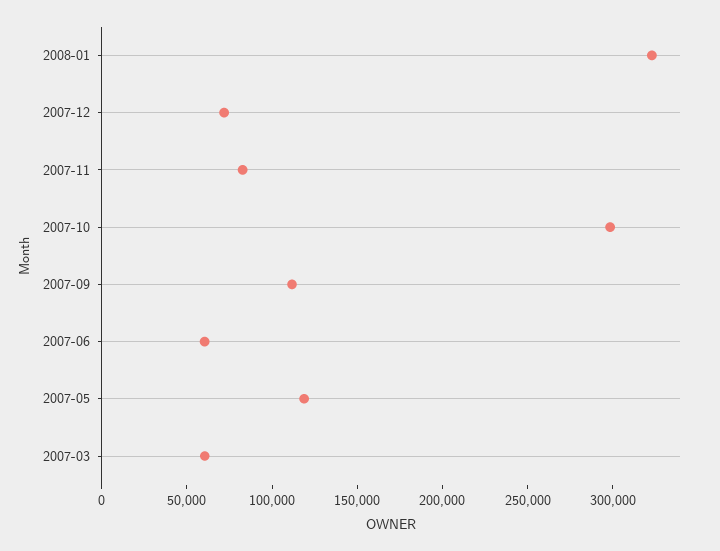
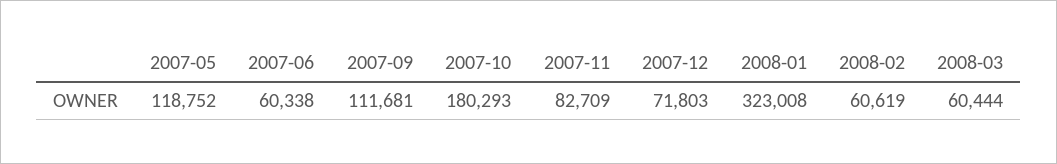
2007-10: 300000 -> 180293
2007-03: 60000 -> none
2008-02: none -> 60619
2008-03: none -> 60444

